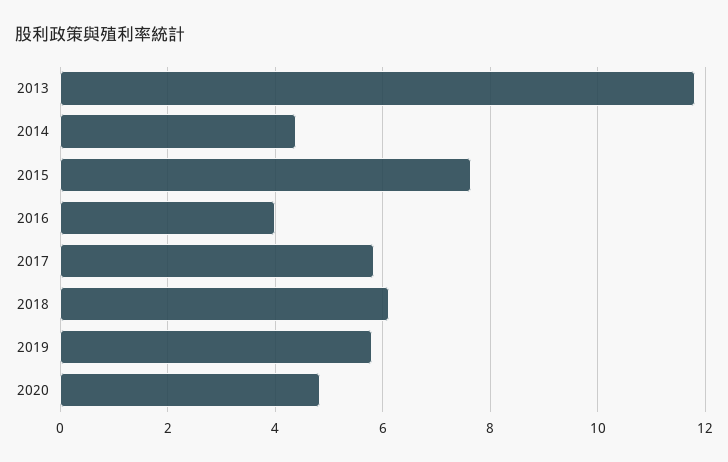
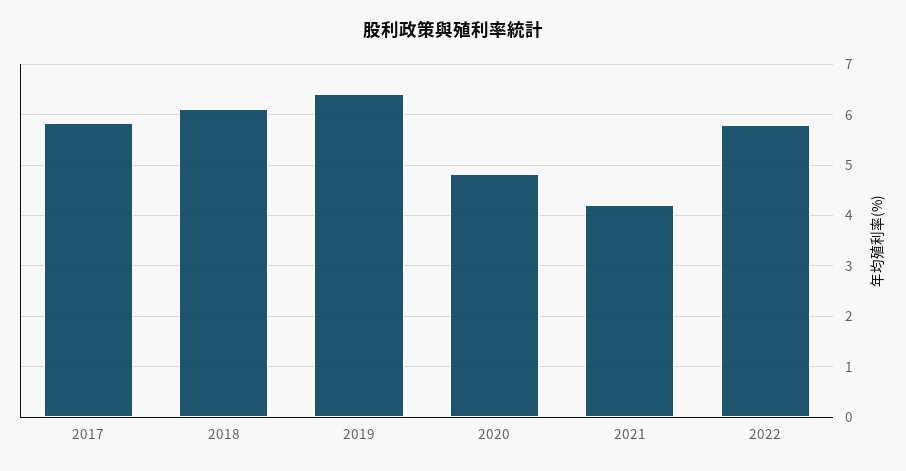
2013: 11.8 -> none
2014: 4.4 -> none
2015: 7.6 -> none
2016: 4 -> none
2019: 5.8 -> 6.4
2021: none -> 4.2
2022: none -> 5.8

